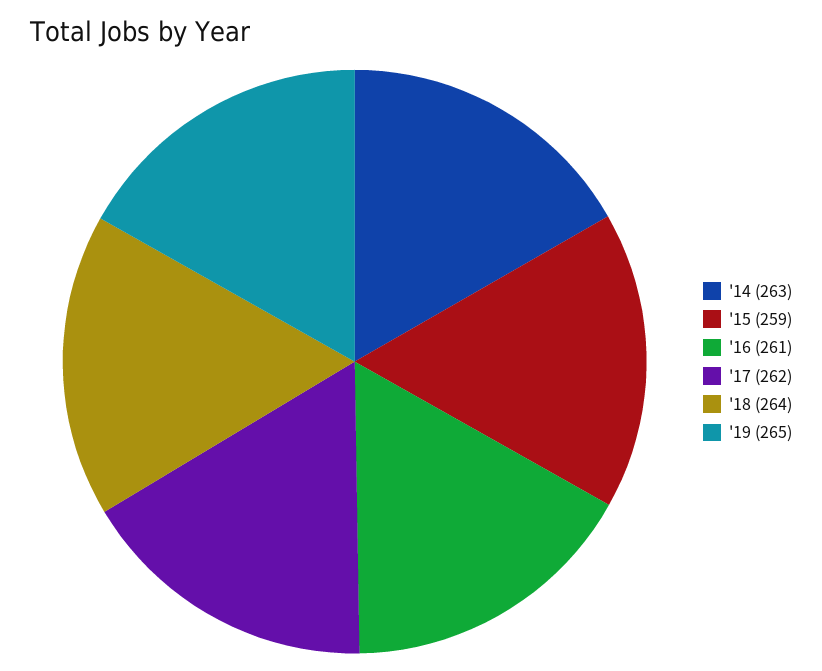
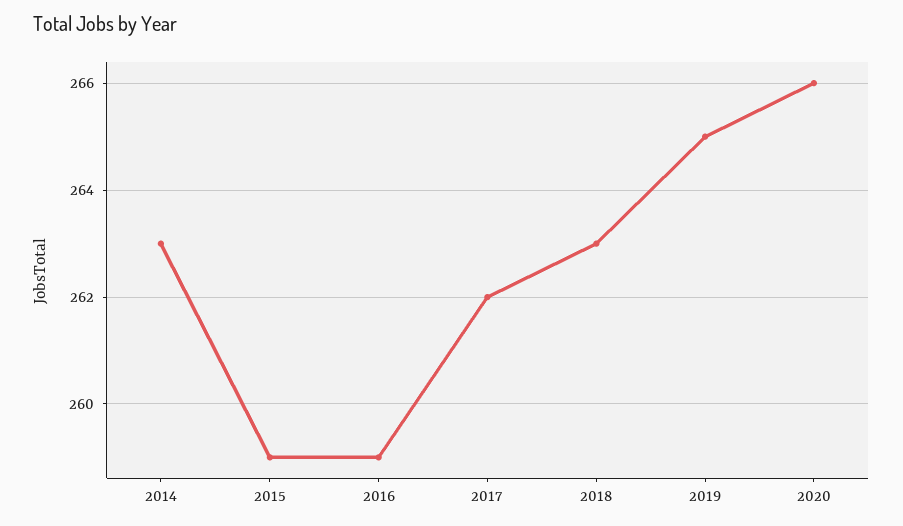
'16: 261 -> 259
'18: 264 -> 263
2020: none -> 266

